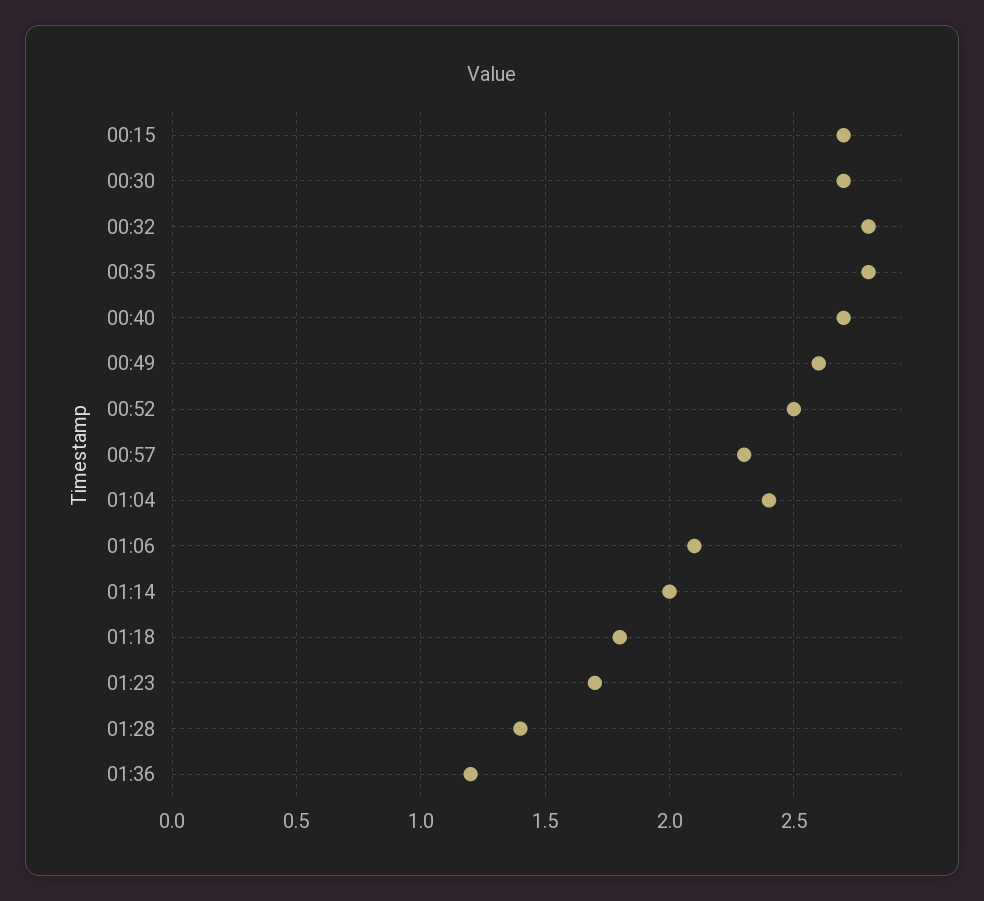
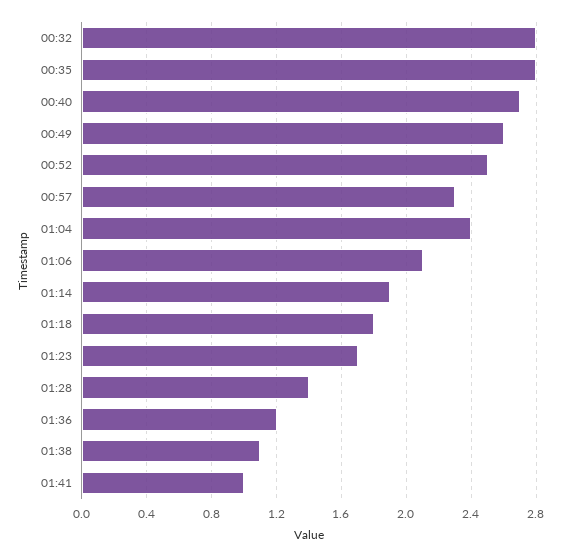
00:15: 2.7 -> none
00:30: 2.7 -> none
01:14: 2 -> 1.9
01:38: none -> 1.1
01:41: none -> 1

